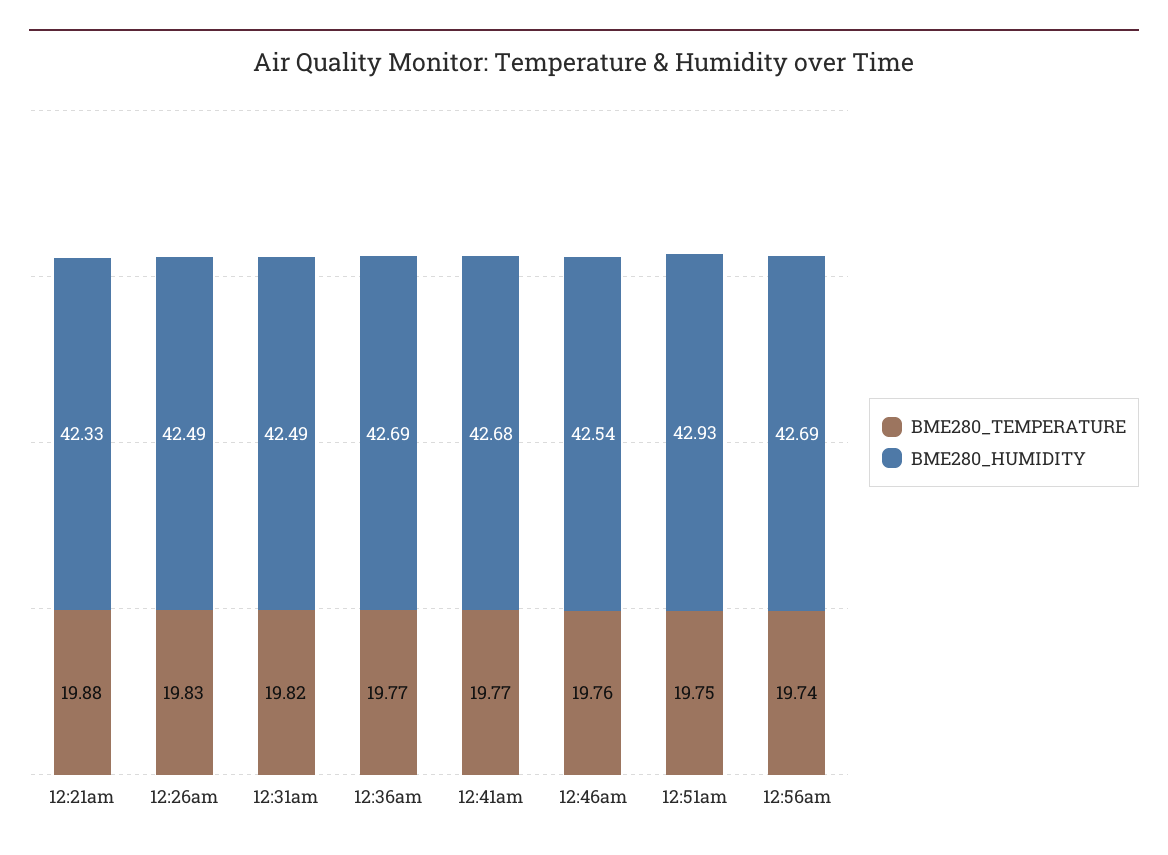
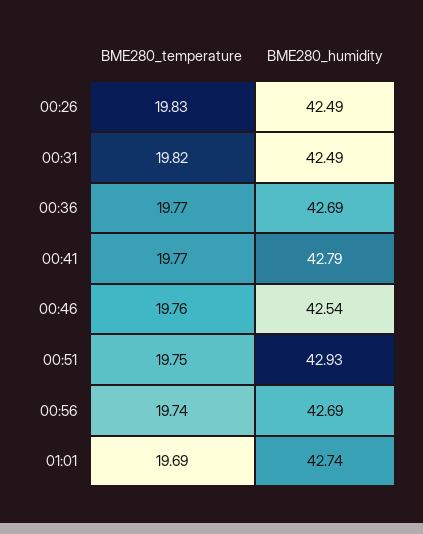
BME280_TEMPERATURE, 12:21am: 19.88 -> none
BME280_HUMIDITY, 12:21am: 42.33 -> none
BME280_HUMIDITY, 12:41am: 42.68 -> 42.79
BME280_TEMPERATURE, 01:01: none -> 19.69
BME280_HUMIDITY, 01:01: none -> 42.74

